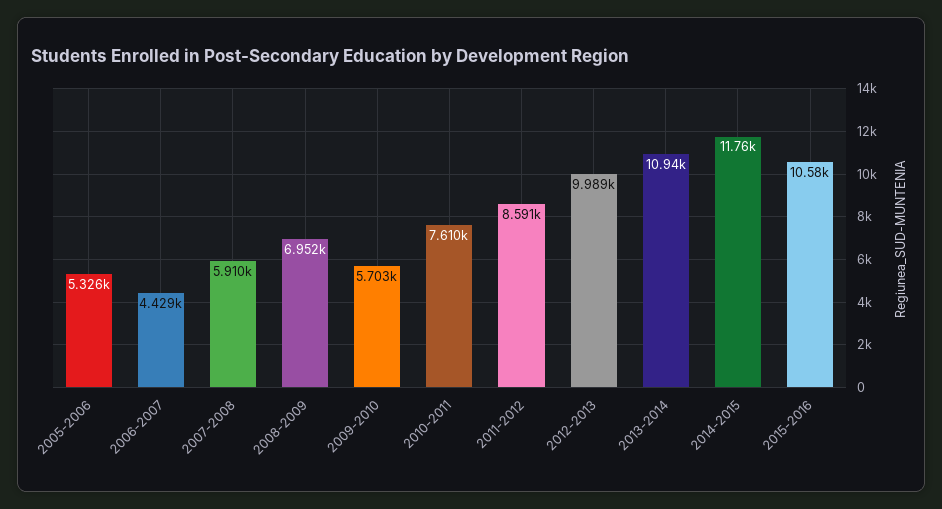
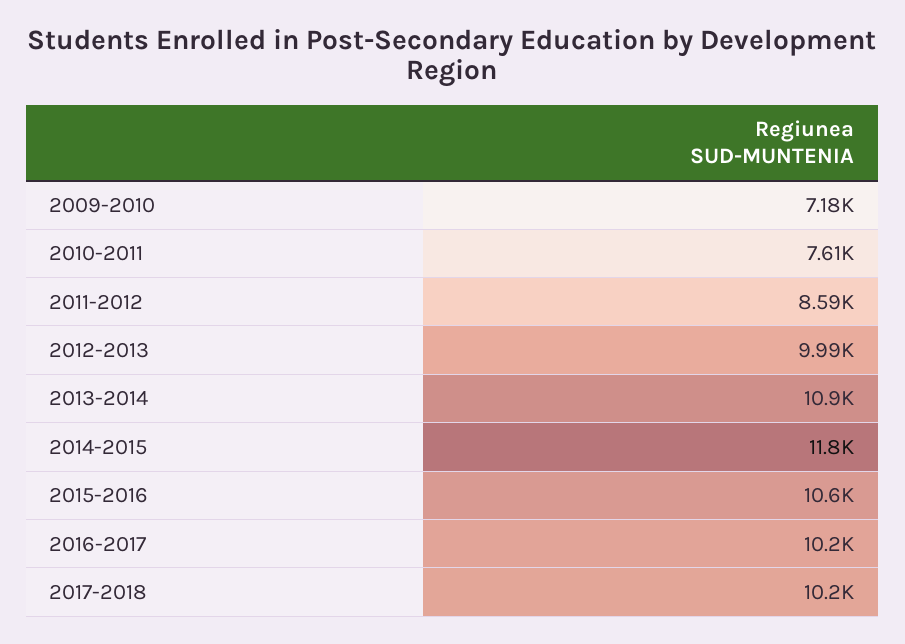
2005-2006: 5326 -> none
2006-2007: 4429 -> none
2007-2008: 5910 -> none
2008-2009: 6952 -> none
2009-2010: 5703 -> 7180
2016-2017: none -> 10200
2017-2018: none -> 10200

